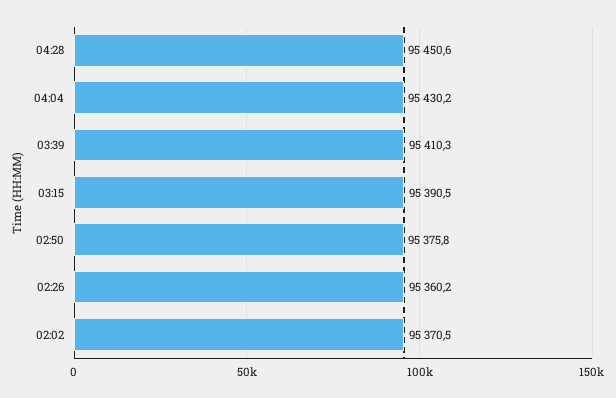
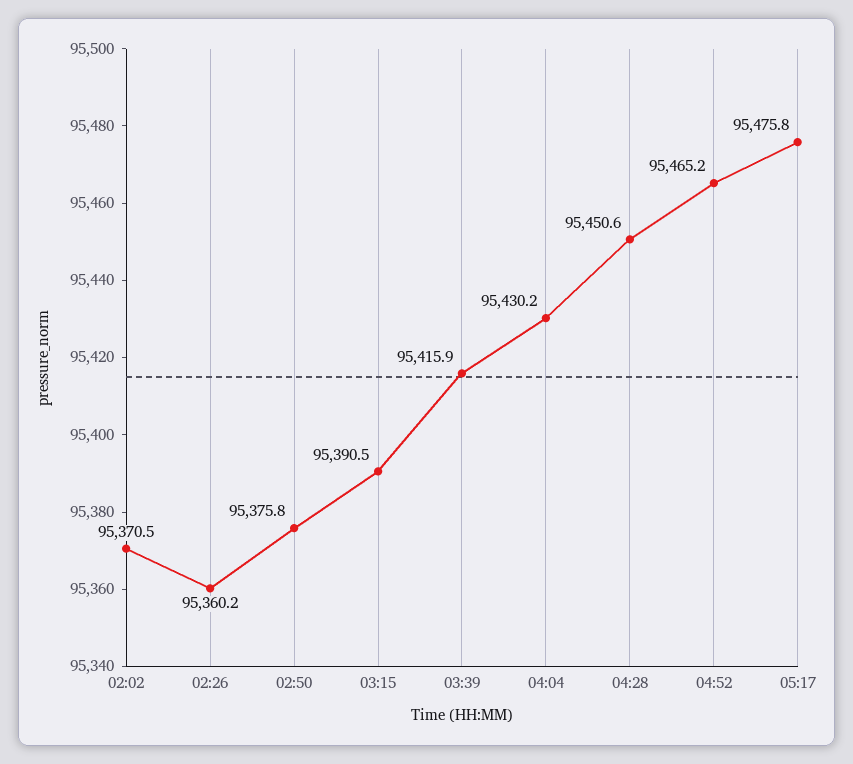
03:39: 95410.3 -> 95415.9
04:52: none -> 95465.2
05:17: none -> 95475.8

